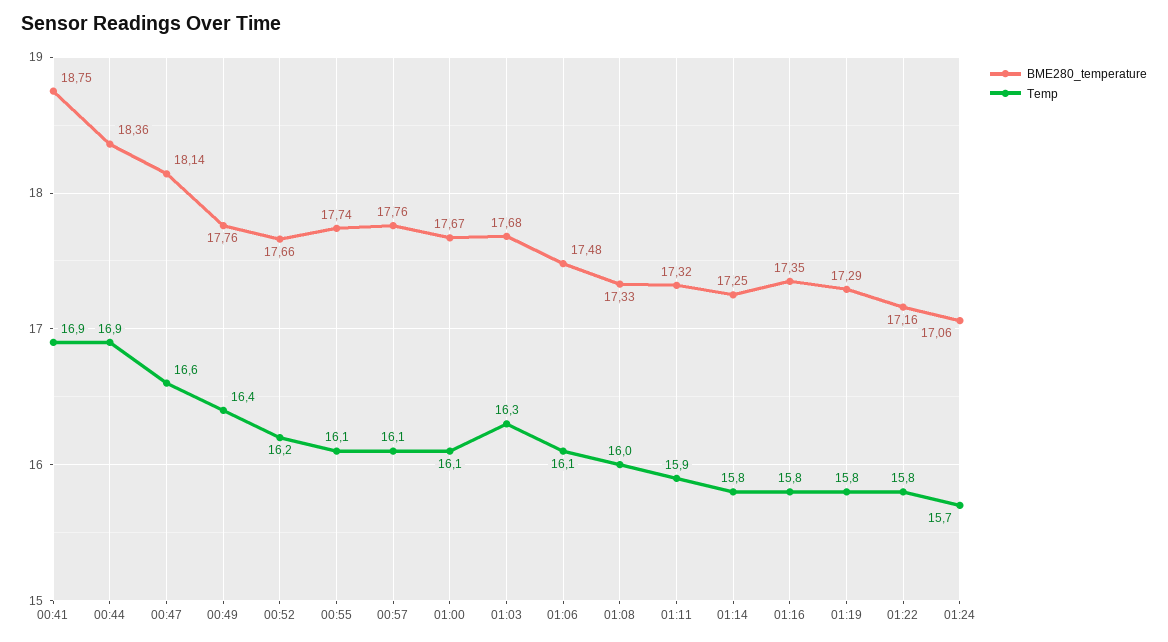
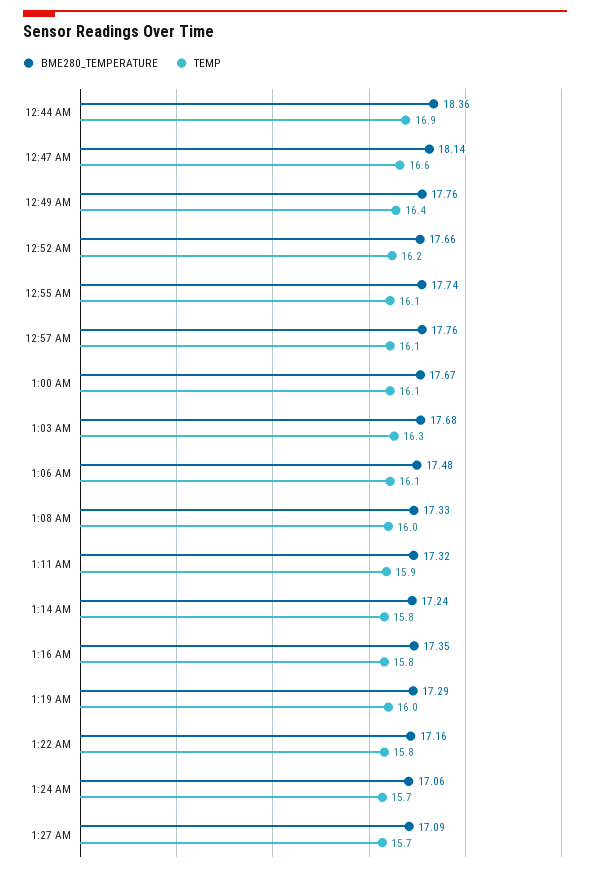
BME280_temperature, 00:41: 18.75 -> none
Temp, 00:41: 16.9 -> none
BME280_temperature, 01:14: 17.25 -> 17.24
Temp, 01:19: 15.8 -> 16
BME280_temperature, 1:27 AM: none -> 17.09
Temp, 1:27 AM: none -> 15.7

